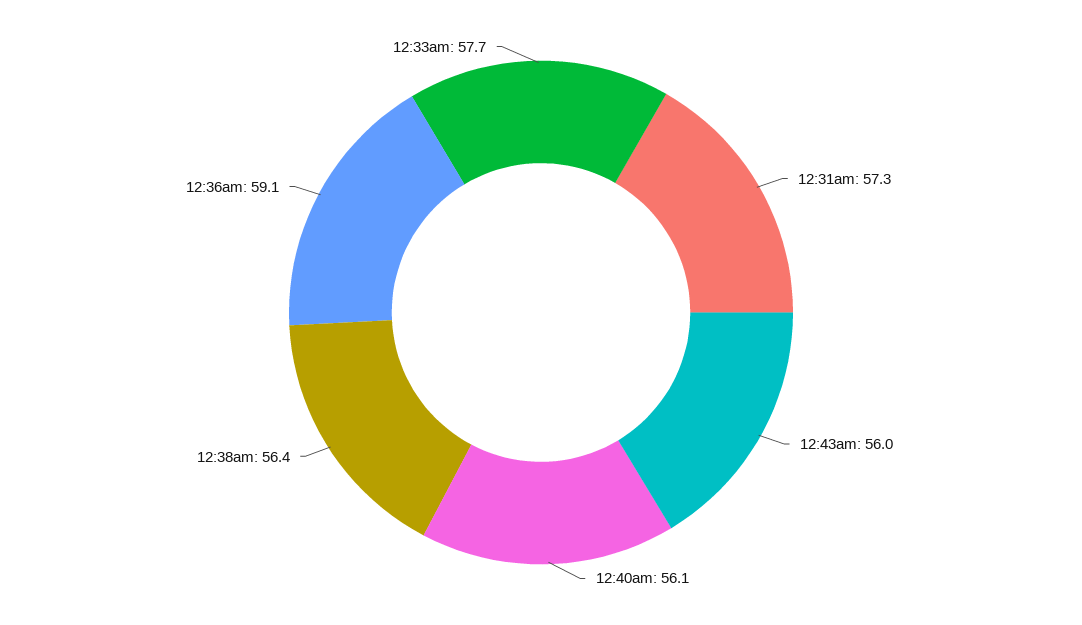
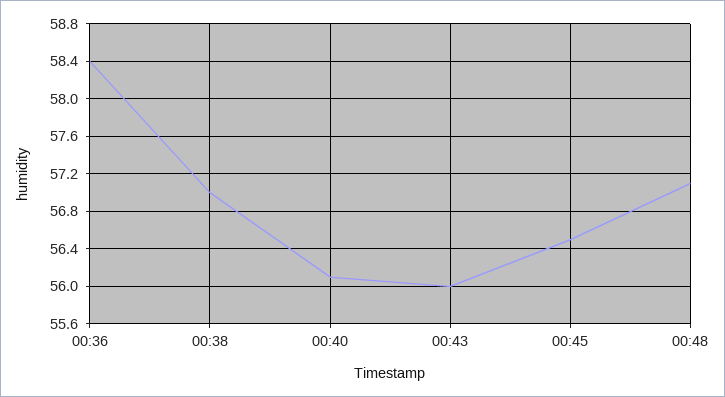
12:31am: 57.3 -> none
12:38am: 56.4 -> 57
12:36am: 59.1 -> 58.4
12:33am: 57.7 -> none
00:45: none -> 56.5
00:48: none -> 57.1

